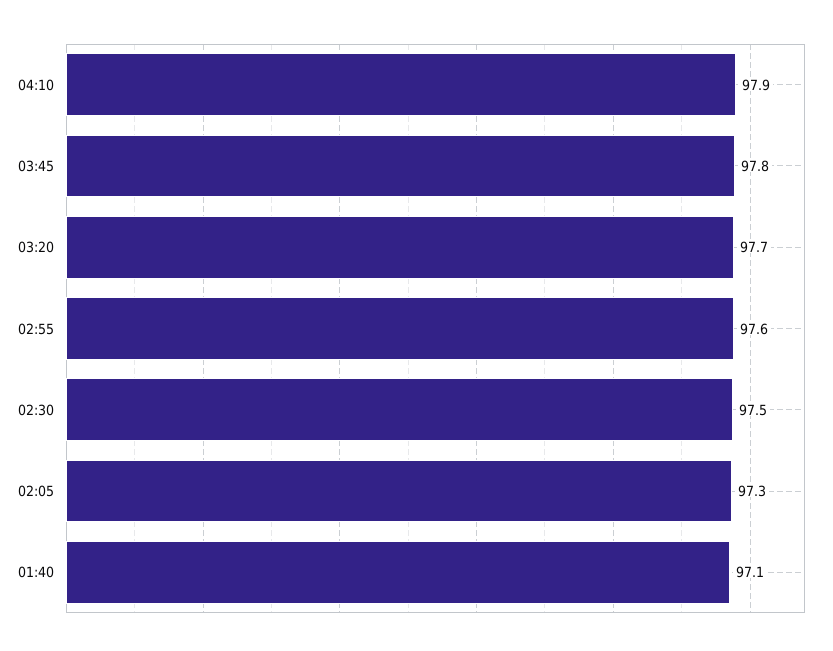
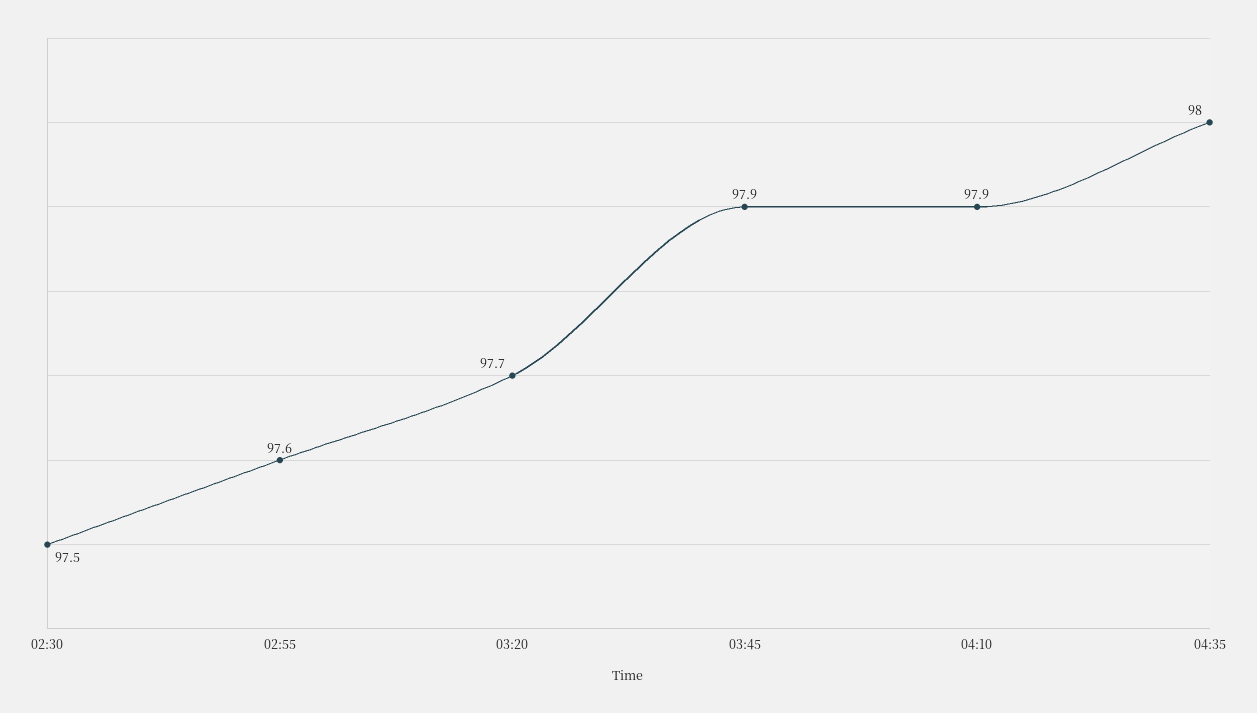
03:45: 97.8 -> 97.9
02:05: 97.3 -> none
01:40: 97.1 -> none
04:35: none -> 98

